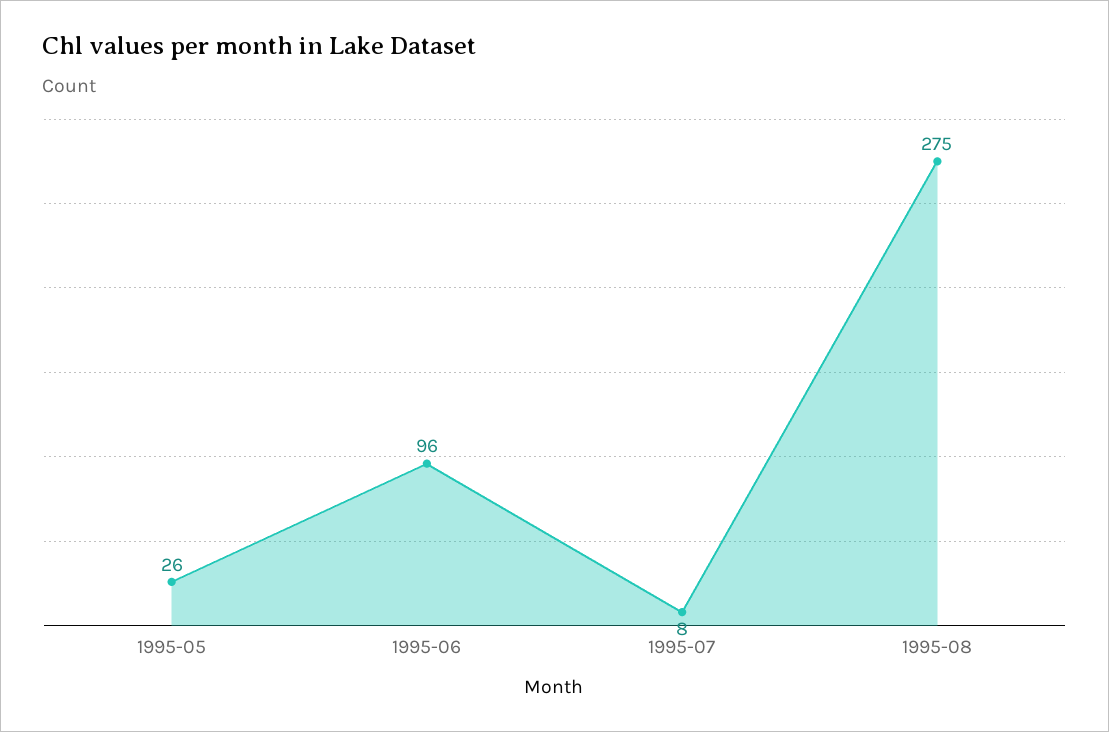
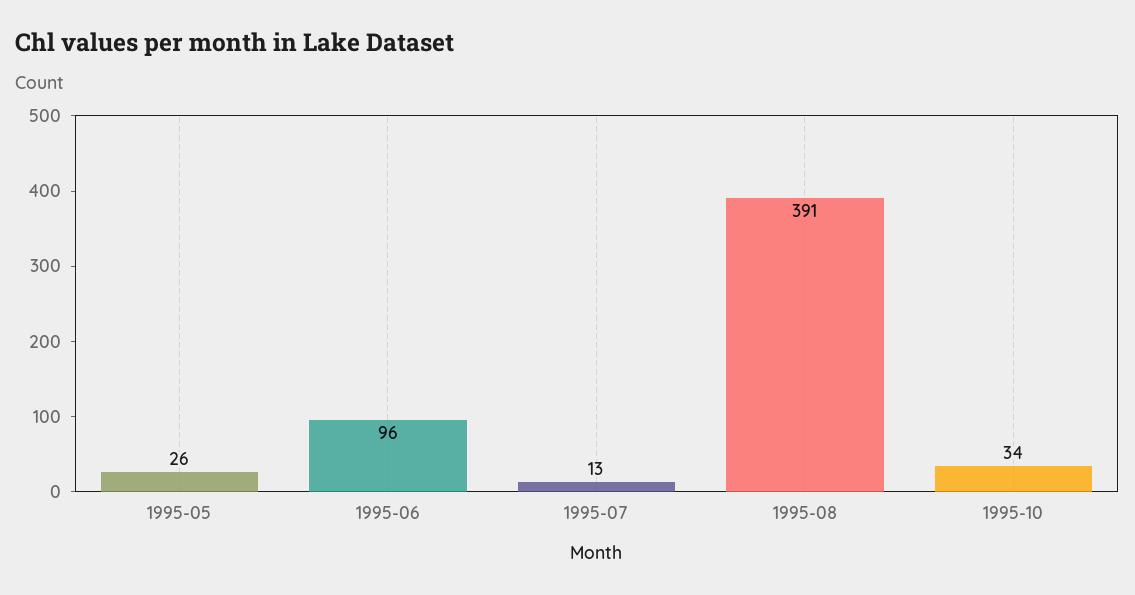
1995-07: 8 -> 13
1995-08: 275 -> 391
1995-10: none -> 34

